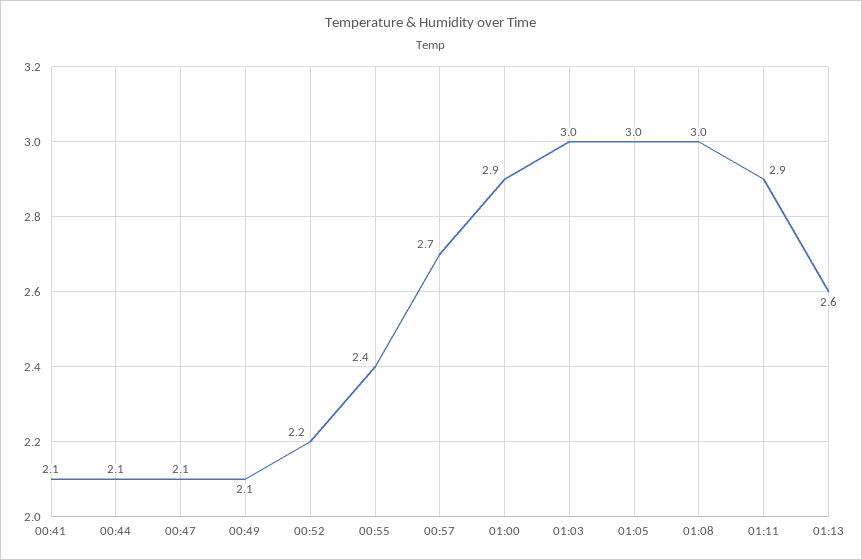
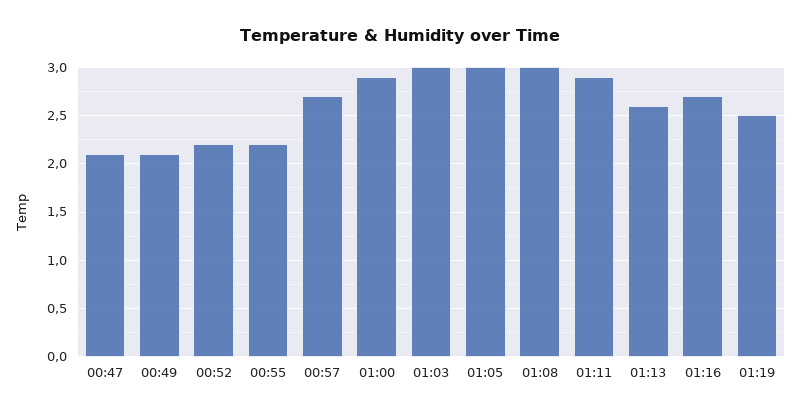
00:41: 2.1 -> none
00:44: 2.1 -> none
00:55: 2.4 -> 2.2
01:16: none -> 2.7
01:19: none -> 2.5

